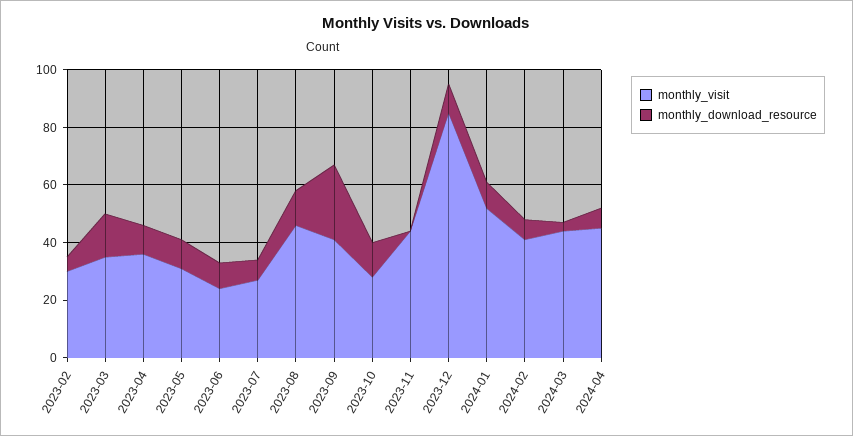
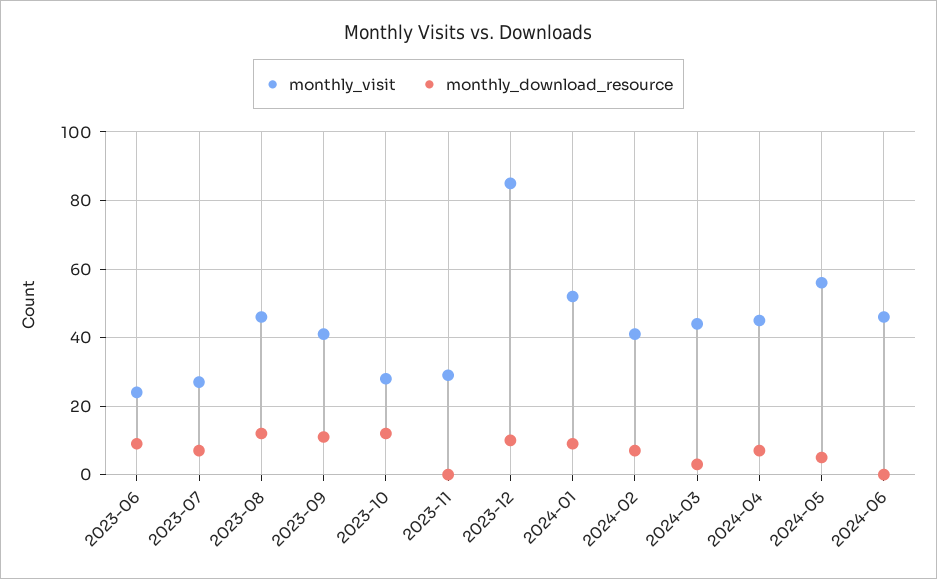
monthly_visit, 2023-02: 30 -> none
monthly_download_resource, 2023-02: 5 -> none
monthly_visit, 2023-03: 35 -> none
monthly_download_resource, 2023-03: 15 -> none
monthly_visit, 2023-04: 35 -> none
monthly_download_resource, 2023-04: 10 -> none
monthly_visit, 2023-05: 30 -> none
monthly_download_resource, 2023-05: 10 -> none
monthly_download_resource, 2023-09: 25 -> 10
monthly_visit, 2023-11: 45 -> 30
monthly_visit, 2024-05: none -> 55
monthly_download_resource, 2024-05: none -> 5
monthly_visit, 2024-06: none -> 45
monthly_download_resource, 2024-06: none -> 0

